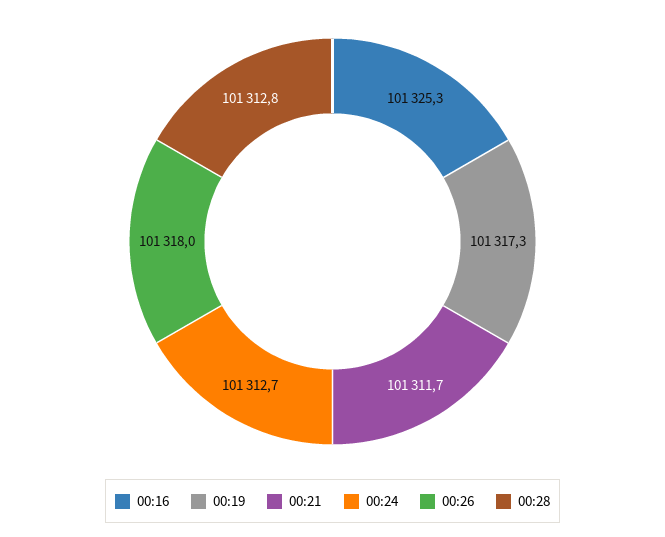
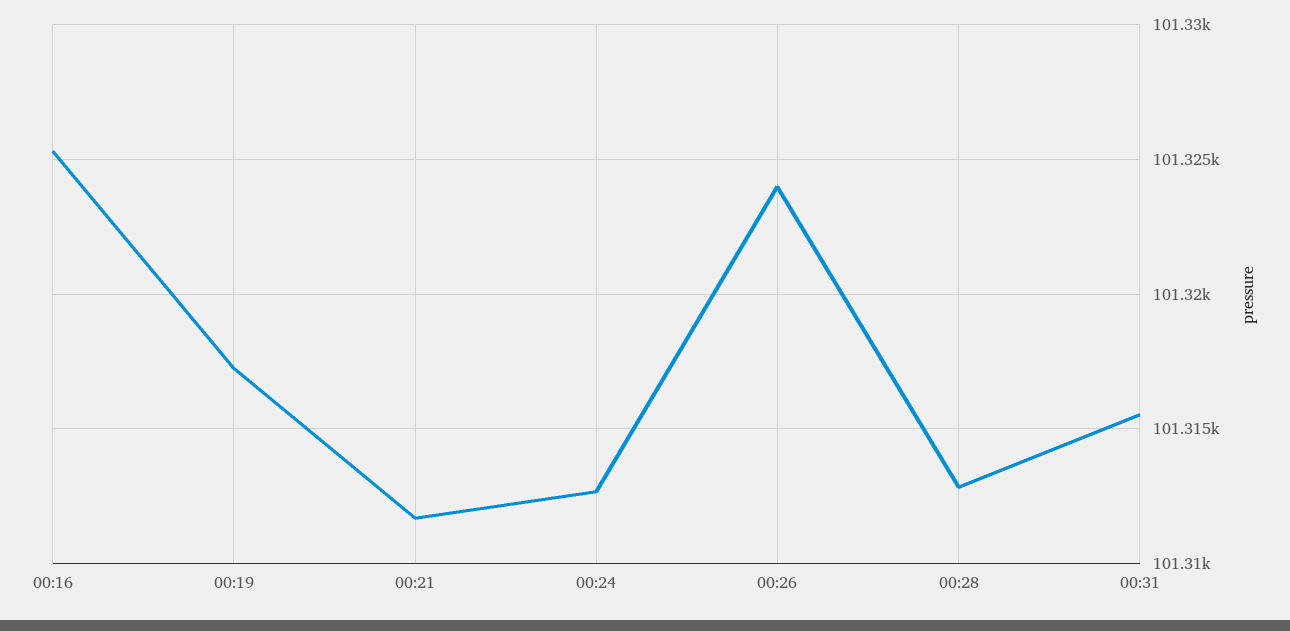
00:26: 101318 -> 101324
00:31: none -> 101315.5

